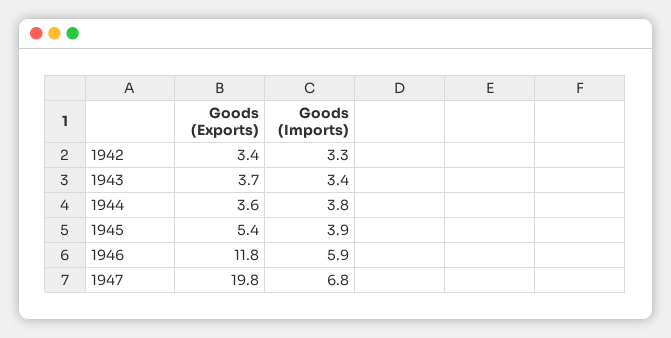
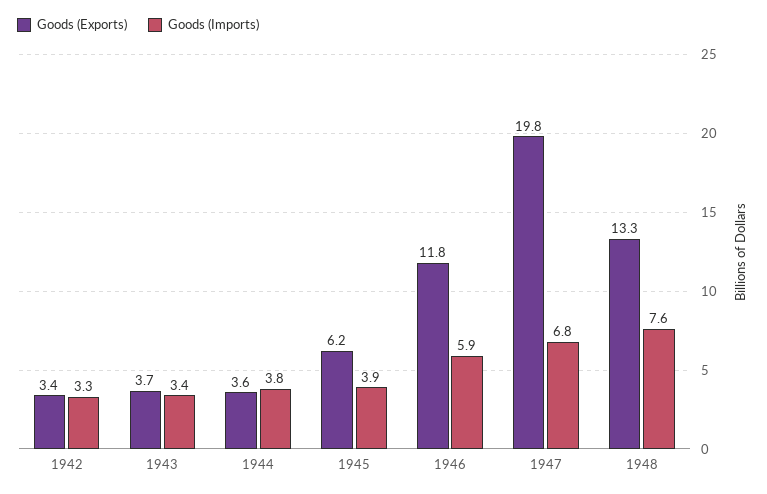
Goods (Exports), 1945: 5.4 -> 6.2
Goods (Exports), 1948: none -> 13.3
Goods (Imports), 1948: none -> 7.6

